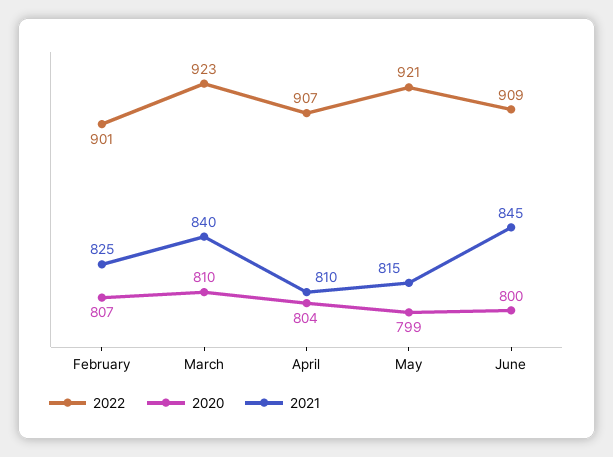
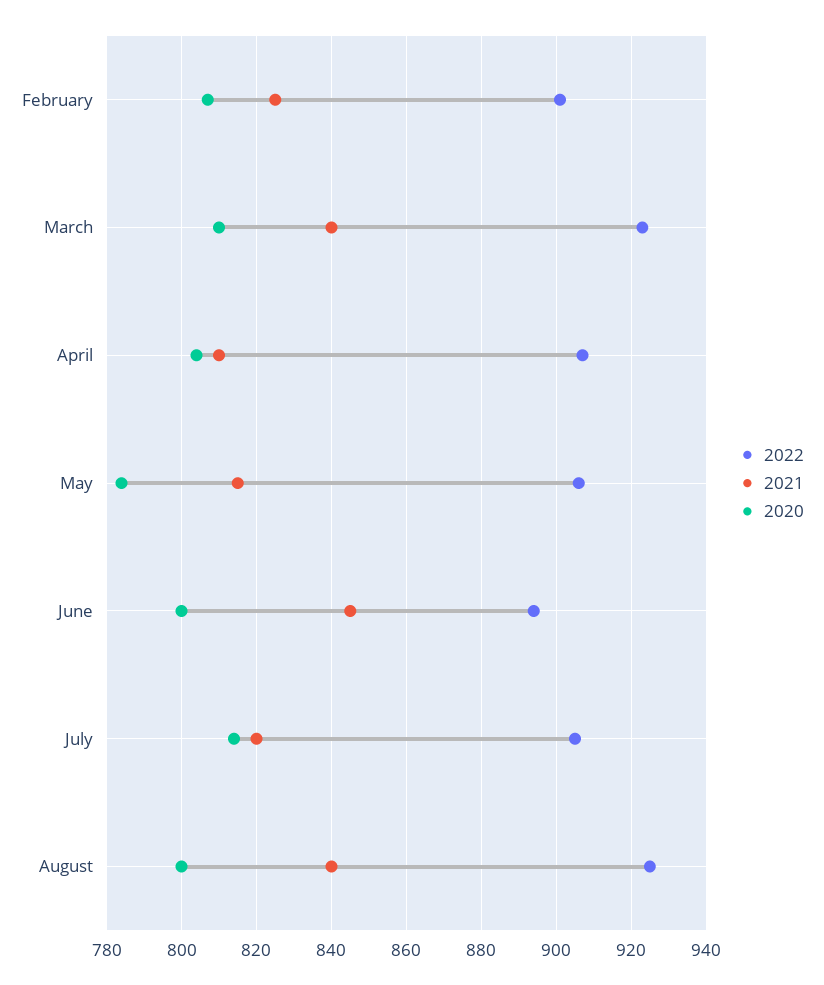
2022, May: 921 -> 905
2020, May: 799 -> 785
2022, June: 909 -> 895
2022, July: none -> 905
2021, July: none -> 820
2020, July: none -> 815
2022, August: none -> 925
2021, August: none -> 840
2020, August: none -> 800

